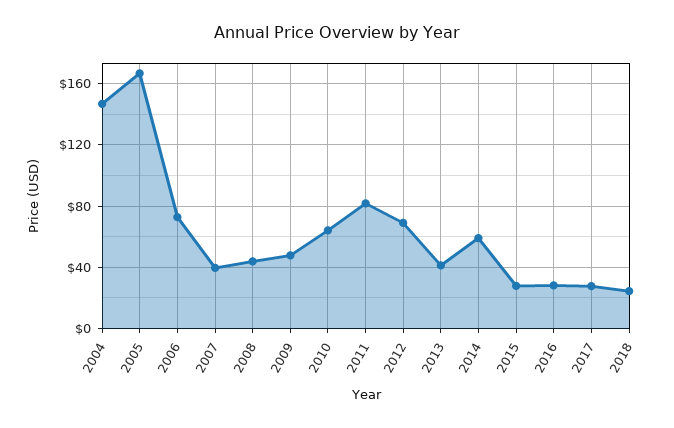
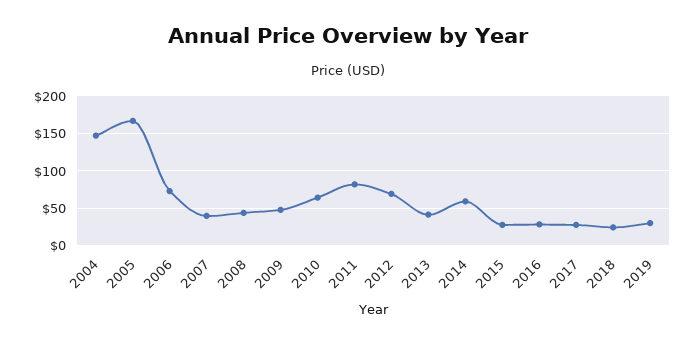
2019: none -> 30

